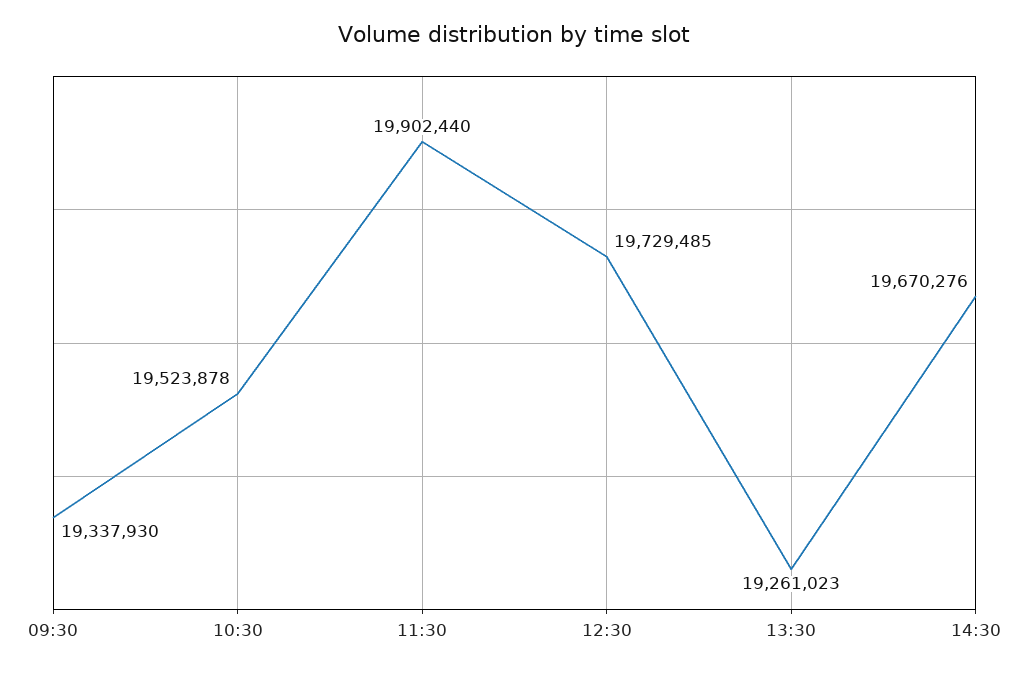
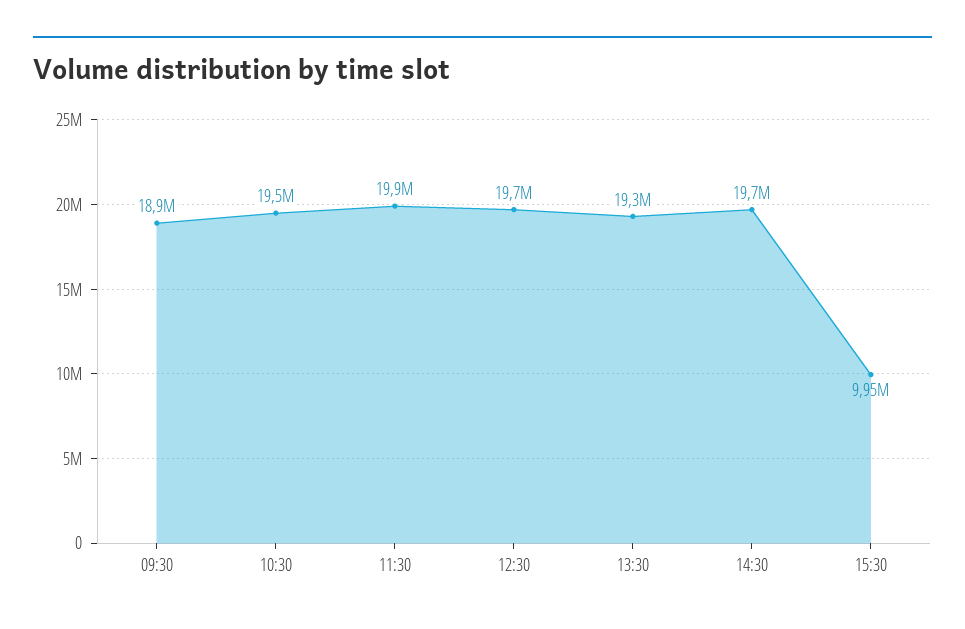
09:30: 19337930 -> 18900000
15:30: none -> 9950000

